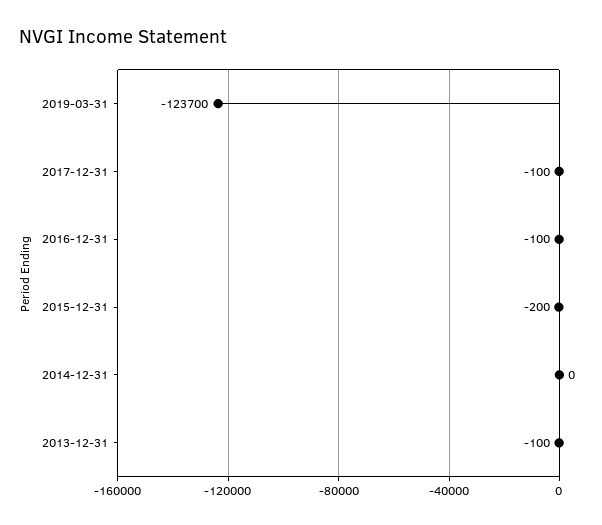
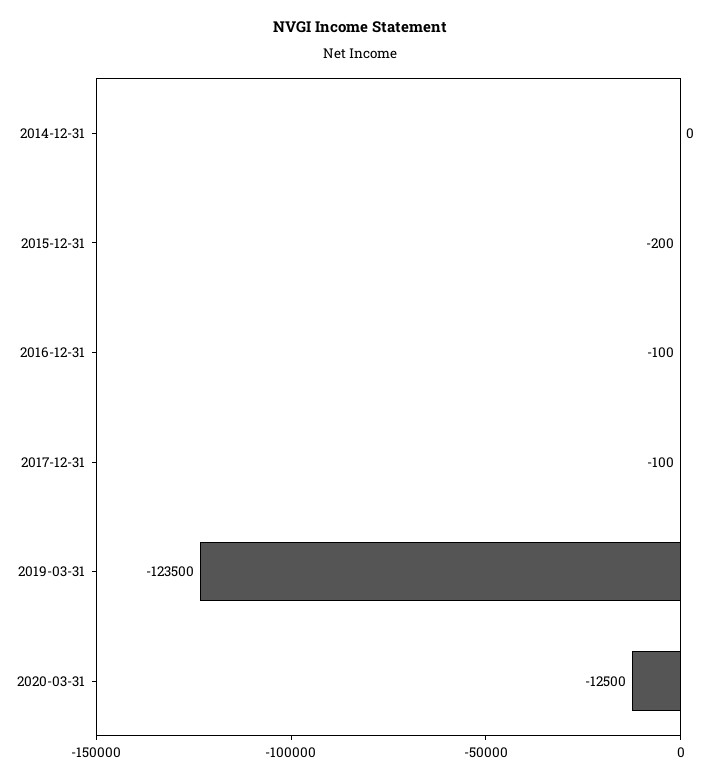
2019-03-31: -123700 -> -123500
2013-12-31: -100 -> none
2020-03-31: none -> -12500

